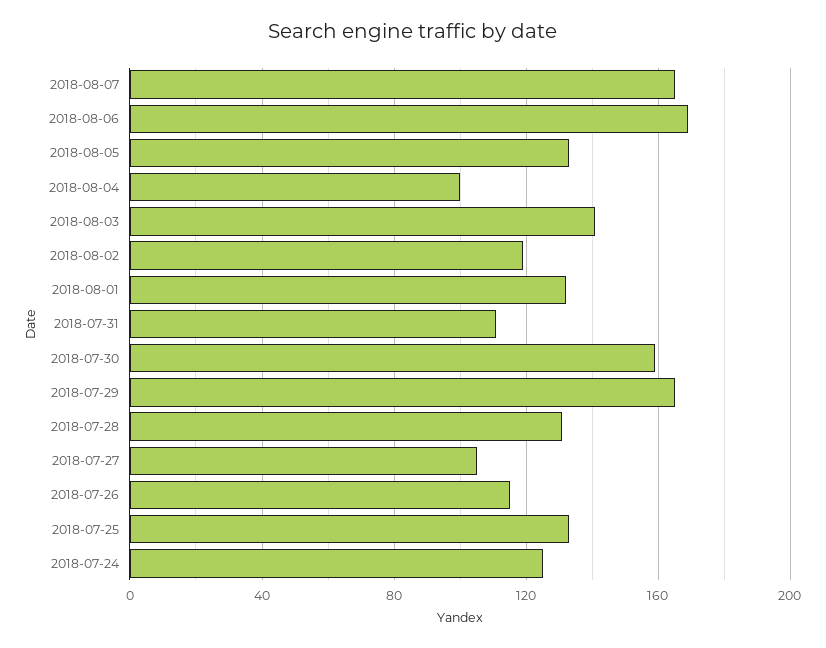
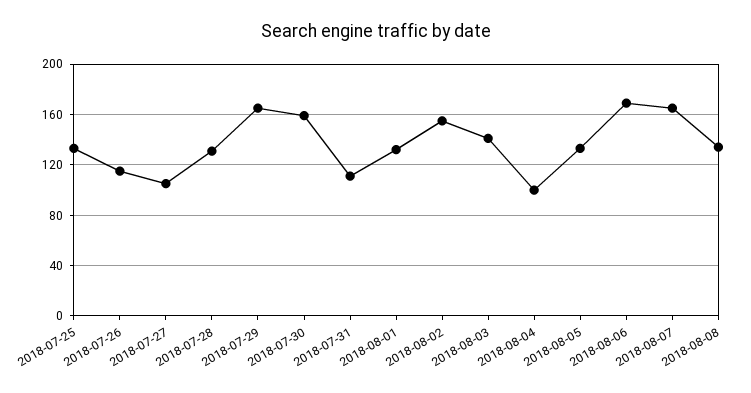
2018-08-02: 120 -> 155
2018-07-24: 125 -> none
2018-08-08: none -> 135

